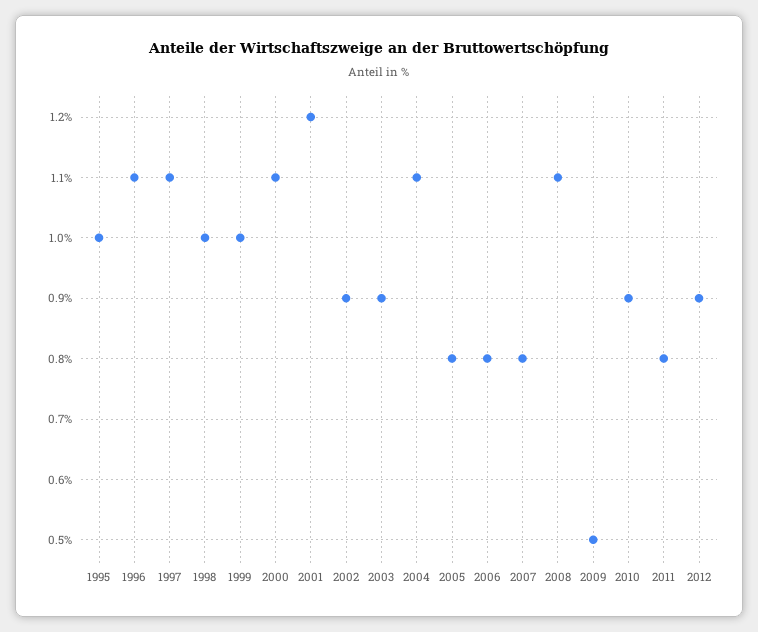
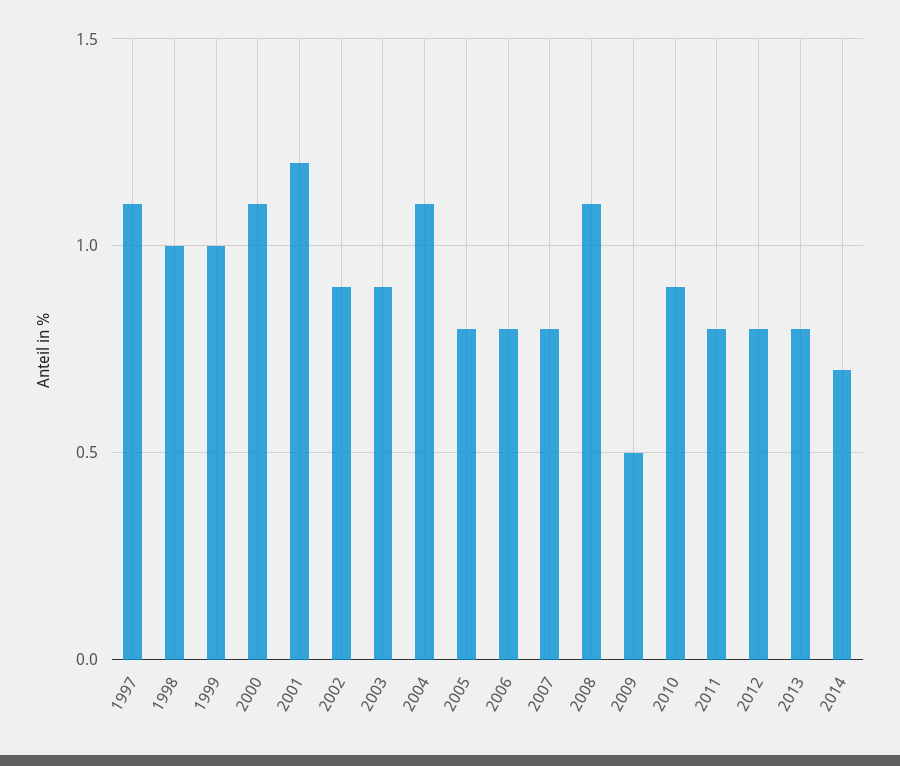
1995: 1 -> none
1996: 1.1 -> none
2012: 0.9 -> 0.8
2013: none -> 0.8
2014: none -> 0.7

